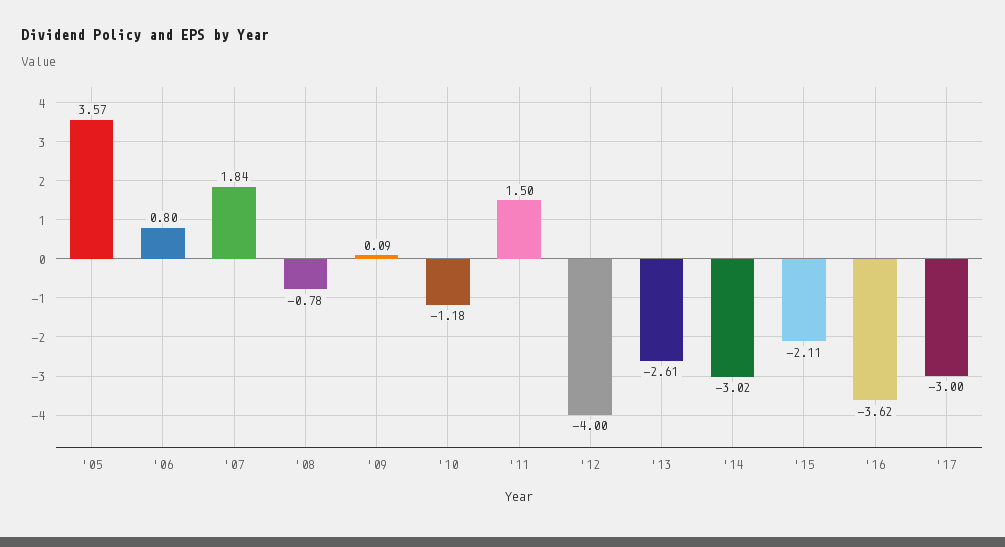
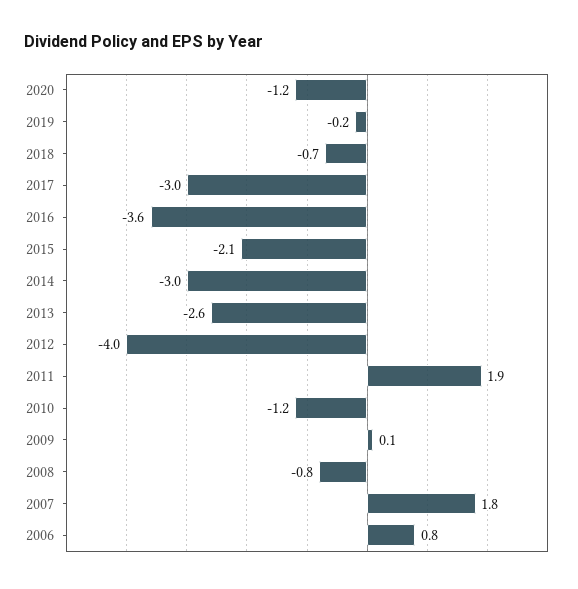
'05: 3.57 -> none
'11: 1.5 -> 1.9
2020: none -> -1.2
2019: none -> -0.2
2018: none -> -0.7

